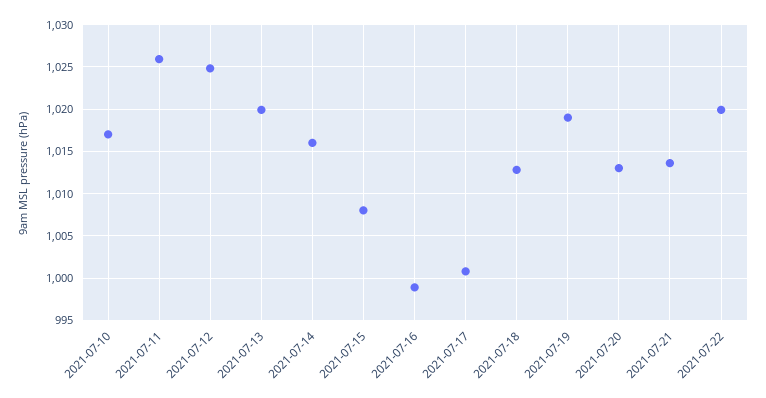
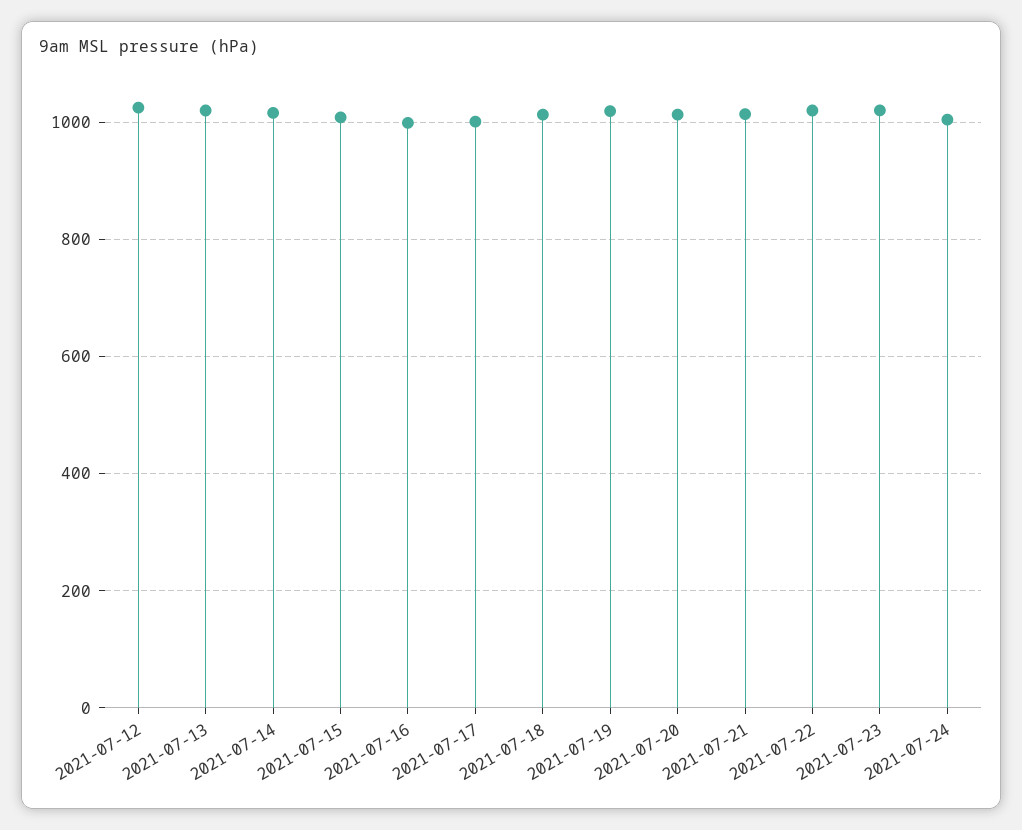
2021-07-10: 1017 -> none
2021-07-11: 1026 -> none
2021-07-23: none -> 1020
2021-07-24: none -> 1000

